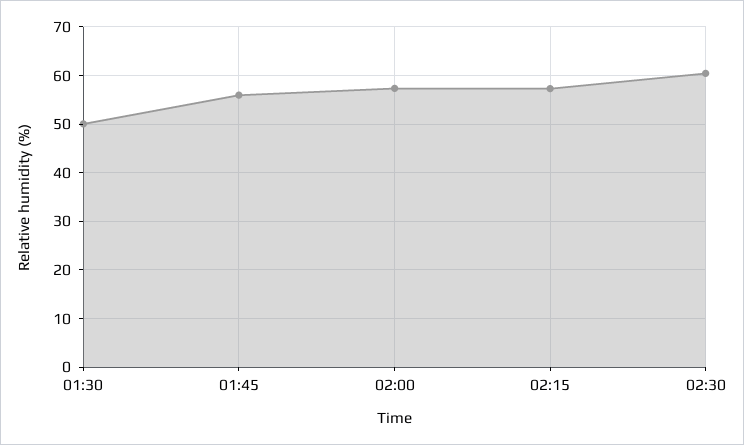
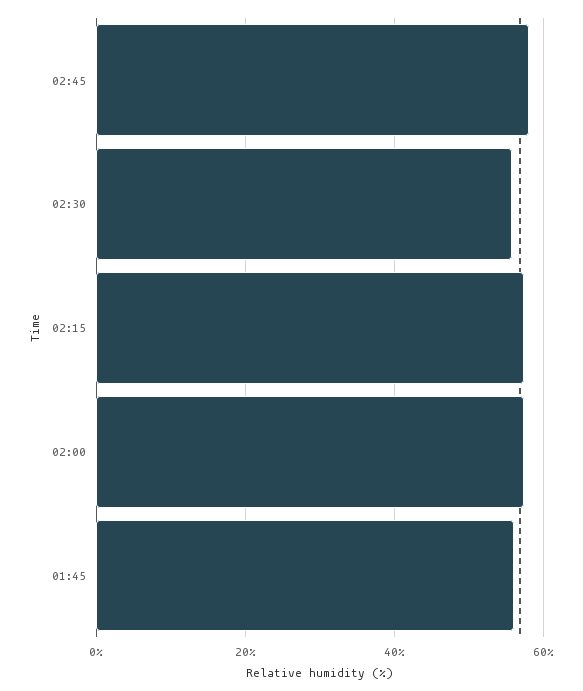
01:30: 50 -> none
02:30: 60 -> 56
02:45: none -> 58

